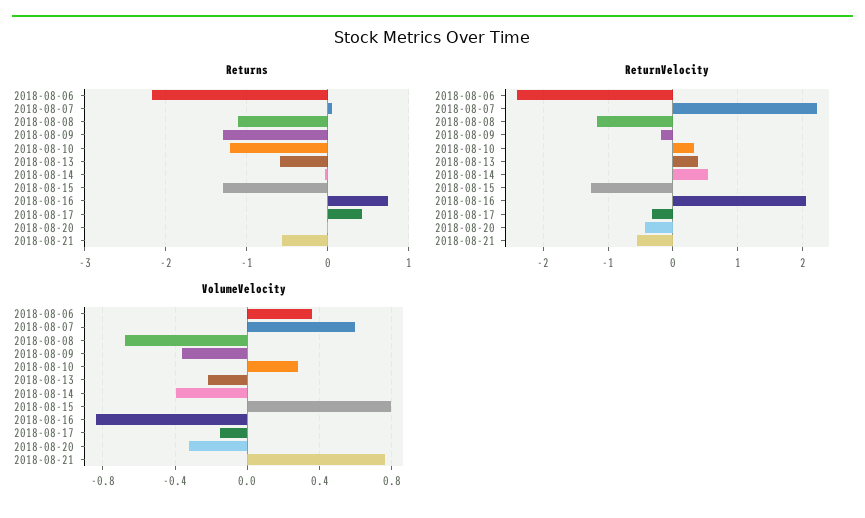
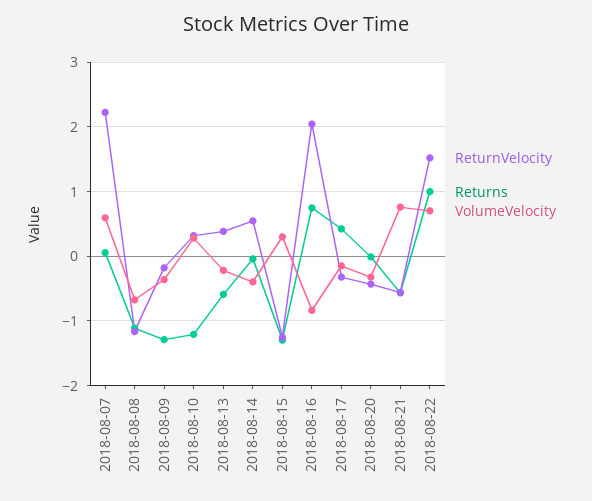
Returns, 2018-08-06: -2.2 -> none
ReturnVelocity, 2018-08-06: -2.4 -> none
VolumeVelocity, 2018-08-06: 0.35 -> none
VolumeVelocity, 2018-08-15: 0.8 -> 0.3
ReturnVelocity, 2018-08-22: none -> 1.5
Returns, 2018-08-22: none -> 1
VolumeVelocity, 2018-08-22: none -> 0.7

